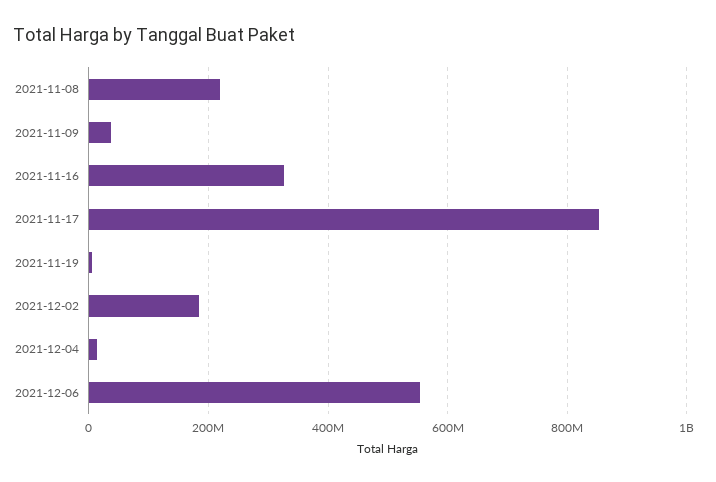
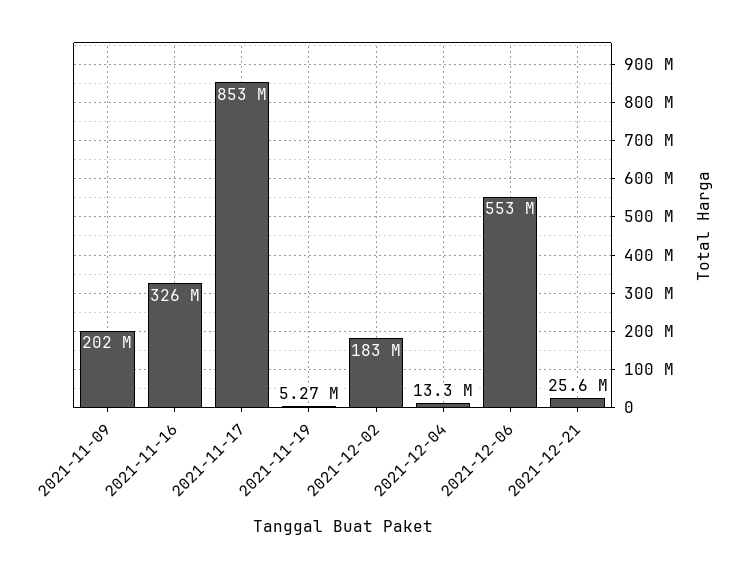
2021-11-08: 220000000 -> none
2021-11-09: 40000000 -> 202000000
2021-12-21: none -> 25600000

